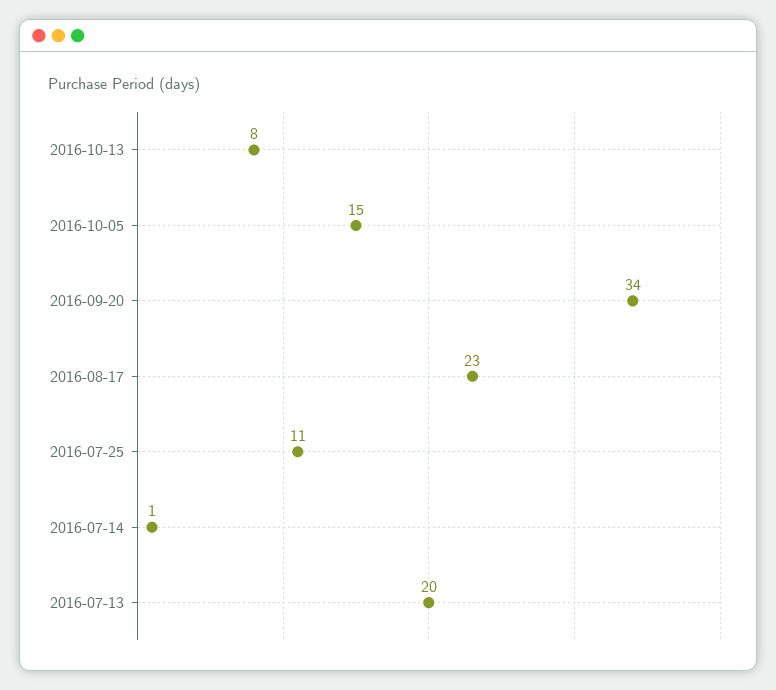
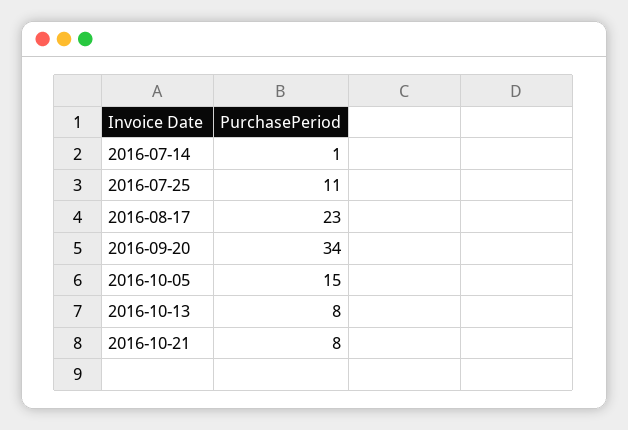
2016-07-13: 20 -> none
2016-10-21: none -> 8

